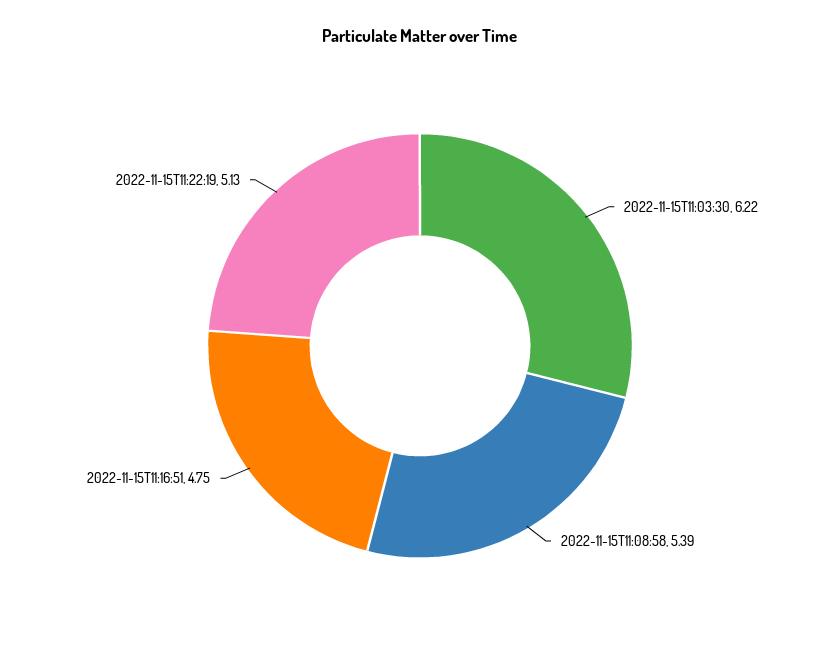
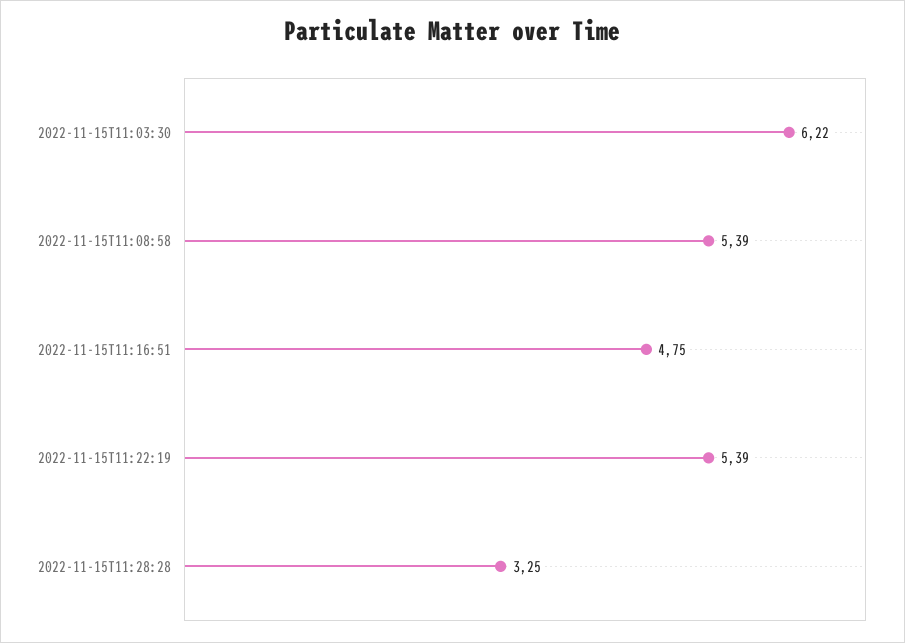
2022-11-15T11:22:19: 5.13 -> 5.39
2022-11-15T11:28:28: none -> 3.25

